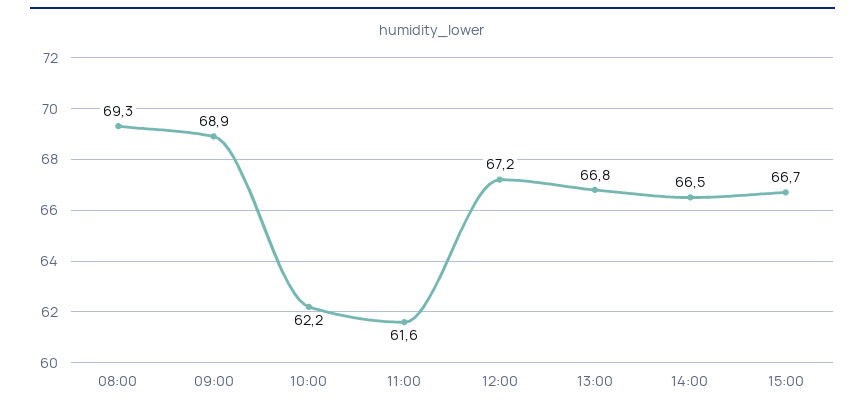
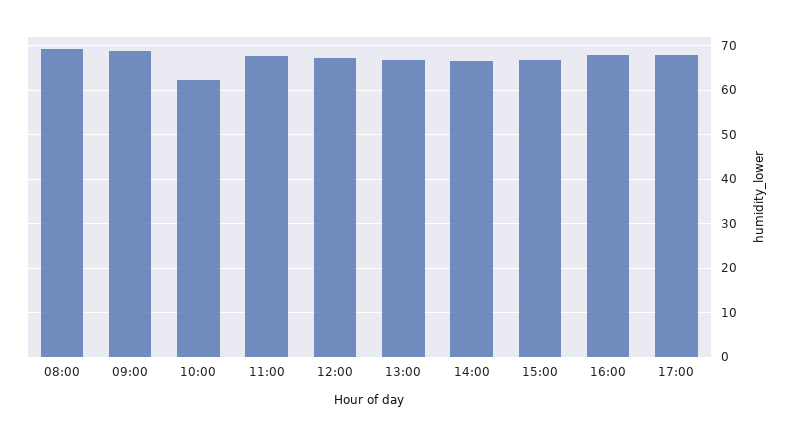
11:00: 61.6 -> 68
16:00: none -> 68
17:00: none -> 68

